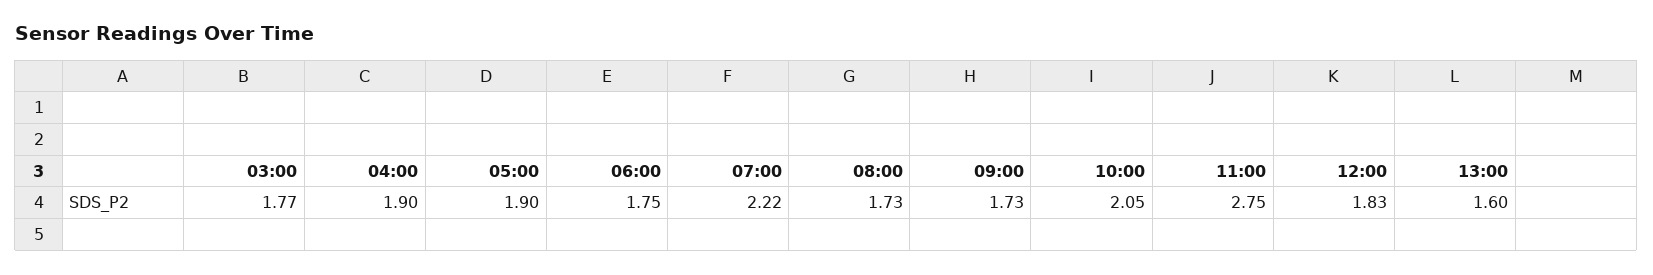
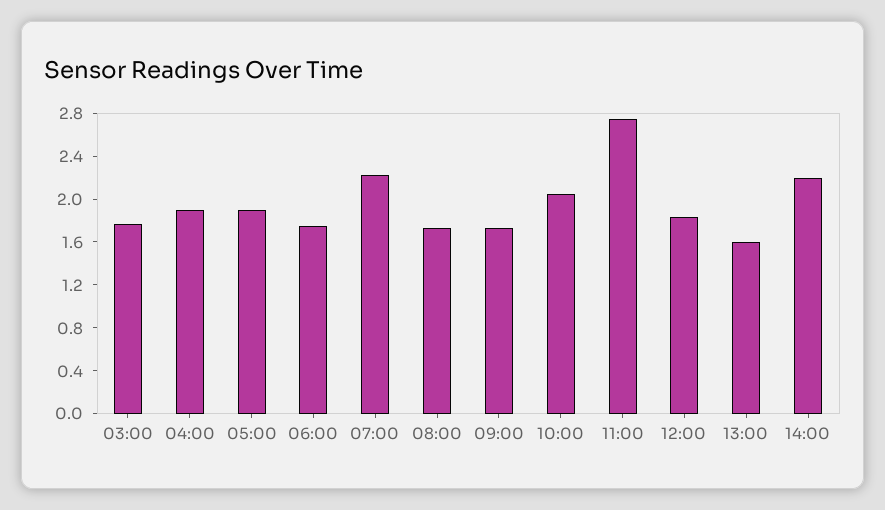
14:00: none -> 2.2

